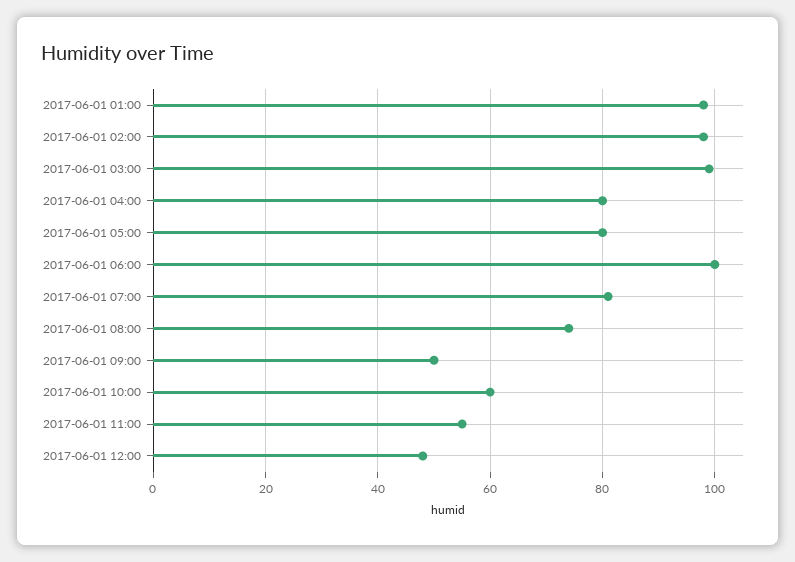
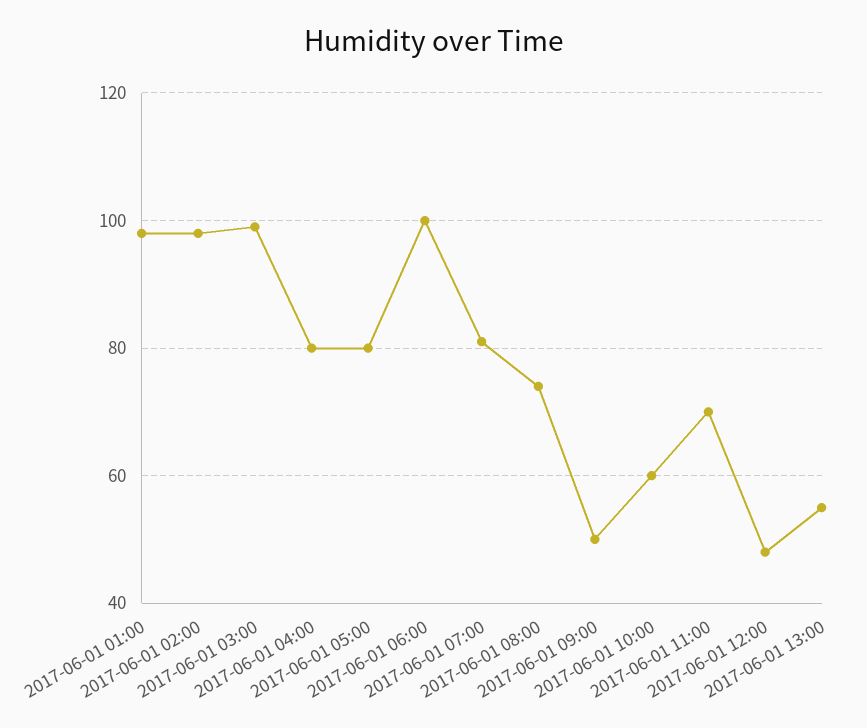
2017-06-01 11:00: 55 -> 70
2017-06-01 13:00: none -> 55

